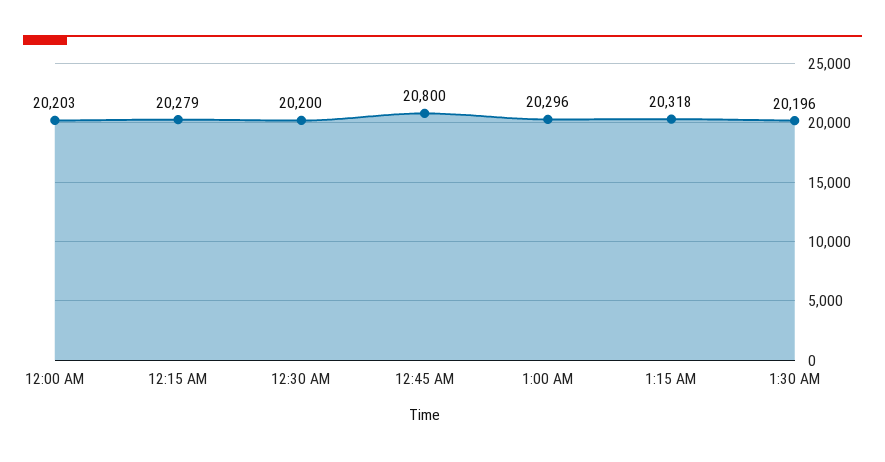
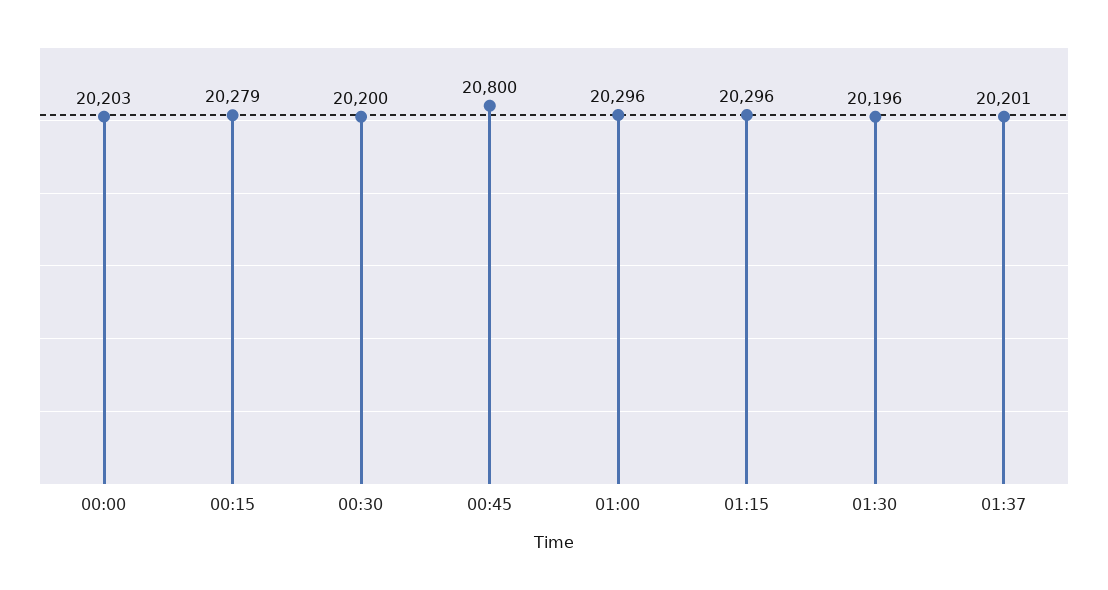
1:15 AM: 20318 -> 20296
01:37: none -> 20201

